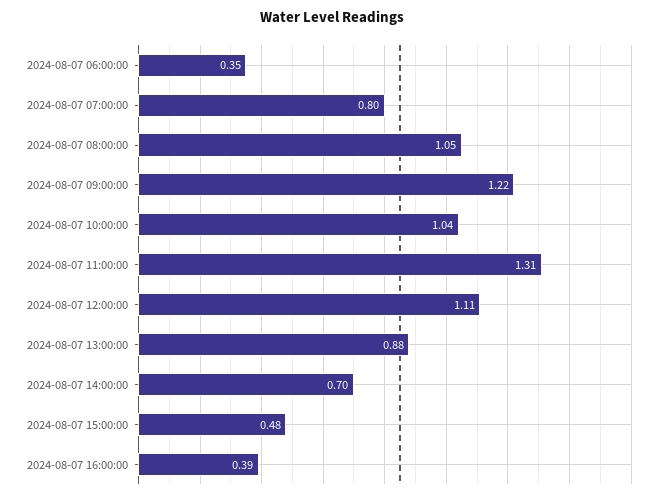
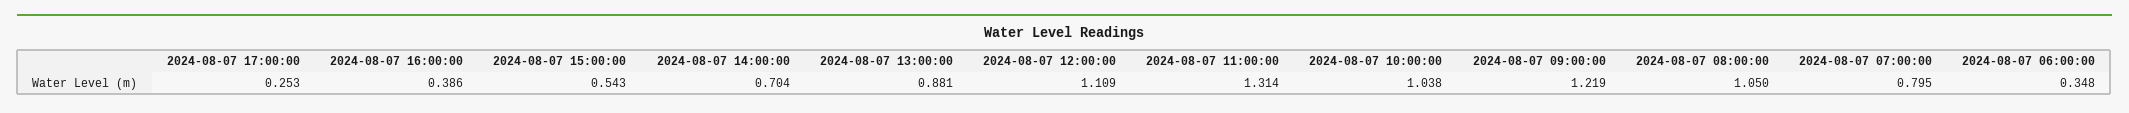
2024-08-07 15:00:00: 0.48 -> 0.543
2024-08-07 17:00:00: none -> 0.253

